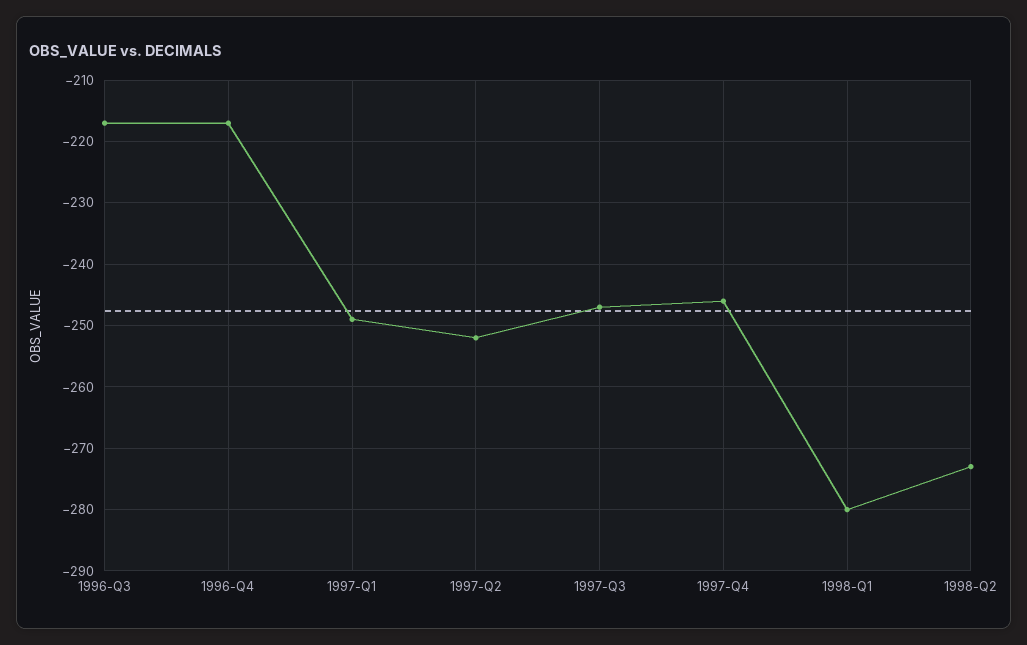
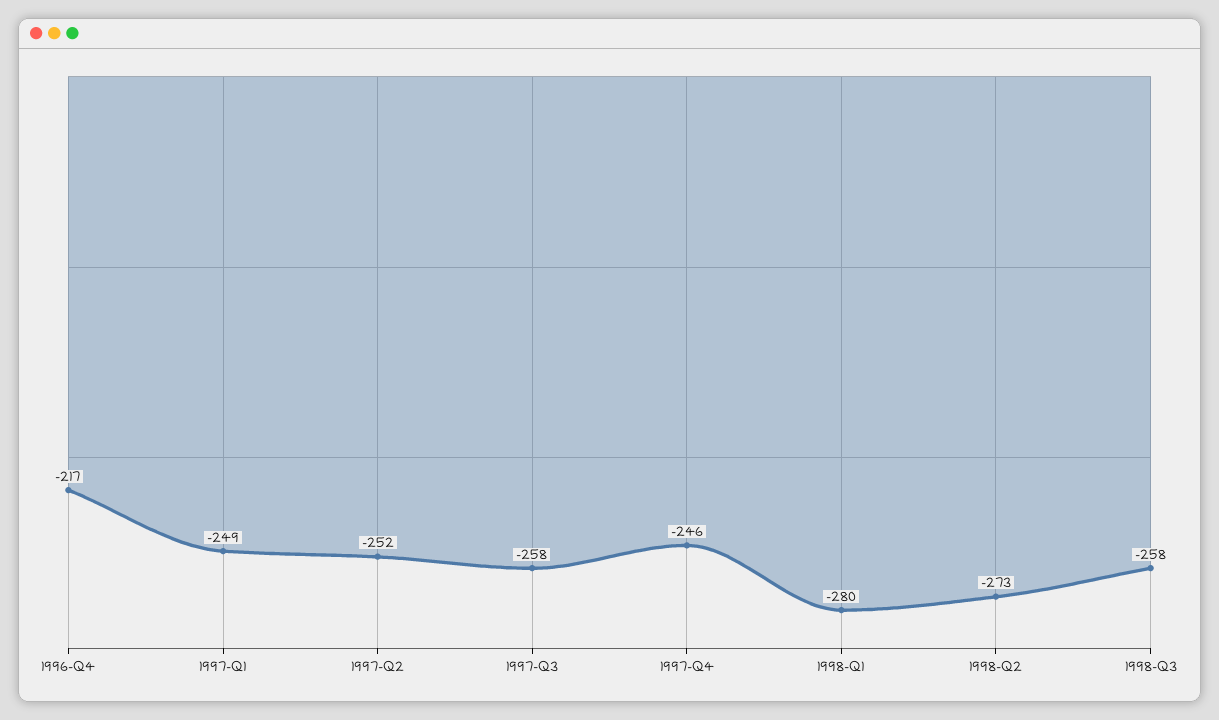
1996-Q3: -217 -> none
1997-Q3: -247 -> -258
1998-Q3: none -> -258

